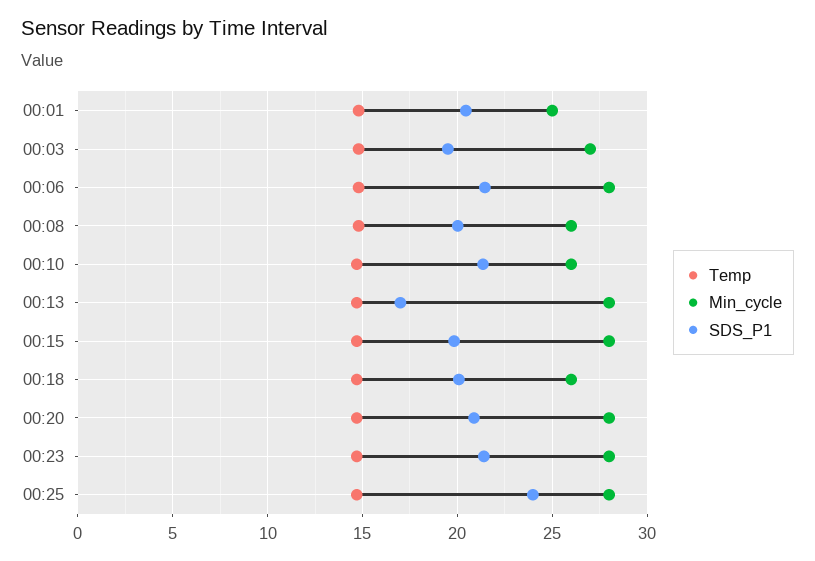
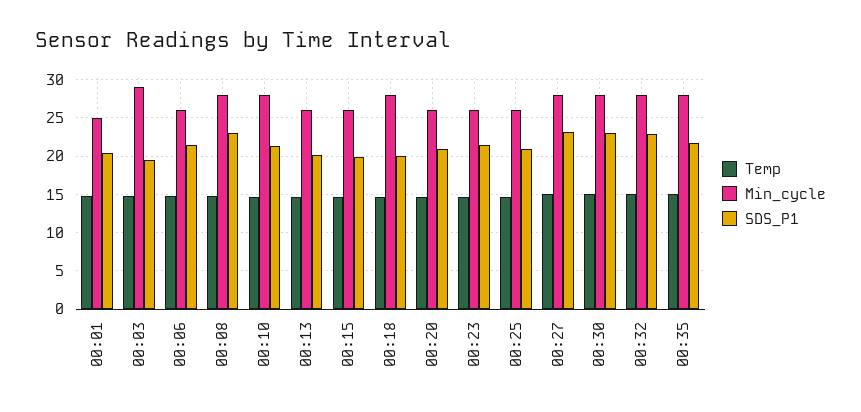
Min_cycle, 00:03: 27 -> 29
Min_cycle, 00:06: 28 -> 26
Min_cycle, 00:08: 26 -> 28
SDS_P1, 00:08: 20 -> 23
Min_cycle, 00:10: 26 -> 28
Min_cycle, 00:13: 28 -> 26
SDS_P1, 00:13: 17 -> 20
Min_cycle, 00:15: 28 -> 26
Min_cycle, 00:18: 26 -> 28
Min_cycle, 00:20: 28 -> 26
Min_cycle, 00:23: 28 -> 26
Min_cycle, 00:25: 28 -> 26
SDS_P1, 00:25: 24 -> 21
Temp, 00:27: none -> 15
Min_cycle, 00:27: none -> 28
SDS_P1, 00:27: none -> 23
Temp, 00:30: none -> 15
Min_cycle, 00:30: none -> 28
SDS_P1, 00:30: none -> 23
Temp, 00:32: none -> 15
Min_cycle, 00:32: none -> 28
SDS_P1, 00:32: none -> 23
Temp, 00:35: none -> 15
Min_cycle, 00:35: none -> 28
SDS_P1, 00:35: none -> 22

